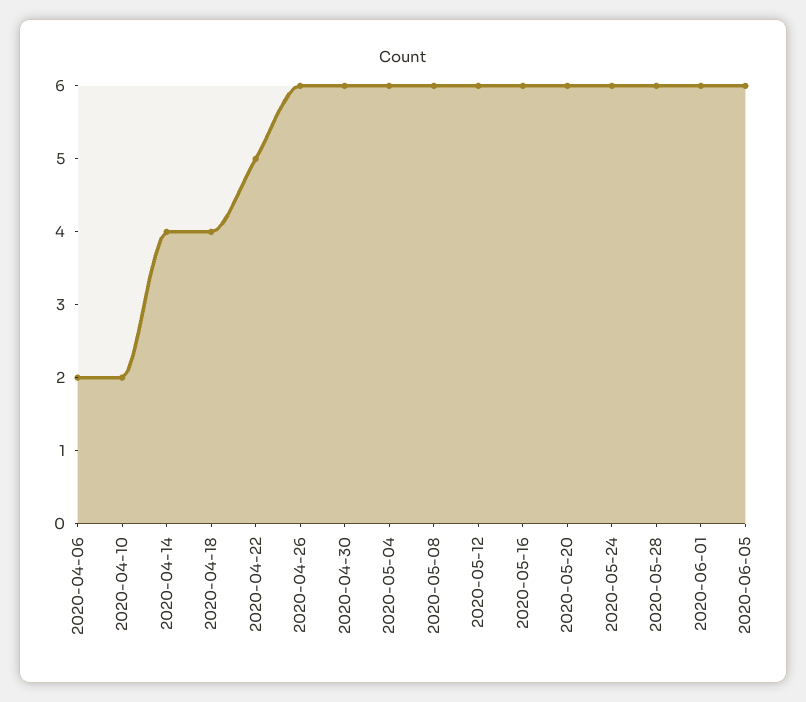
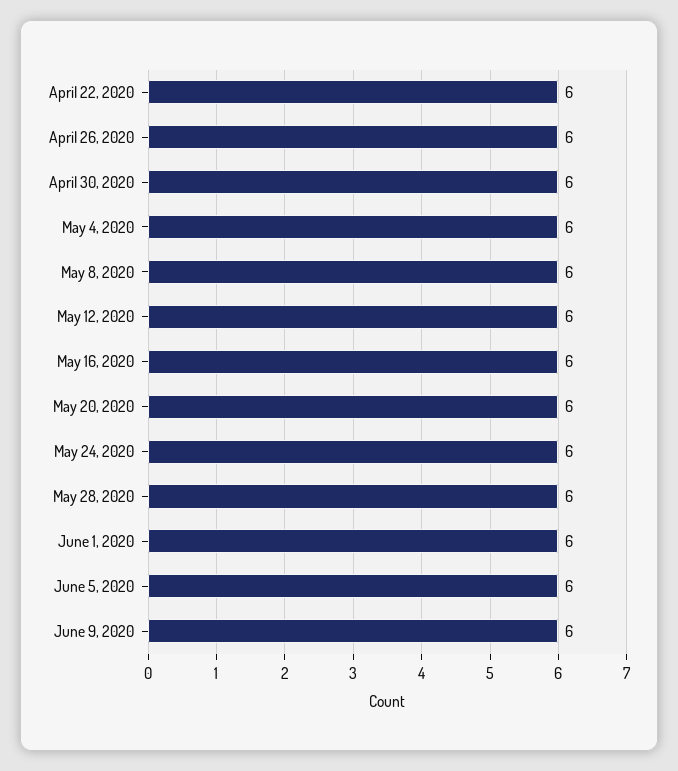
2020-04-06: 2 -> none
2020-04-10: 2 -> none
2020-04-14: 4 -> none
2020-04-18: 4 -> none
2020-04-22: 5 -> 6
June 9, 2020: none -> 6

